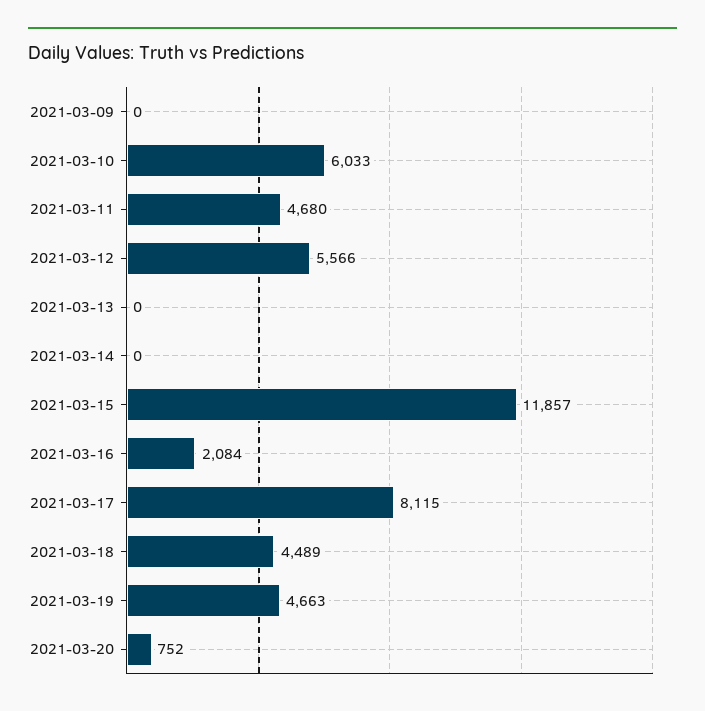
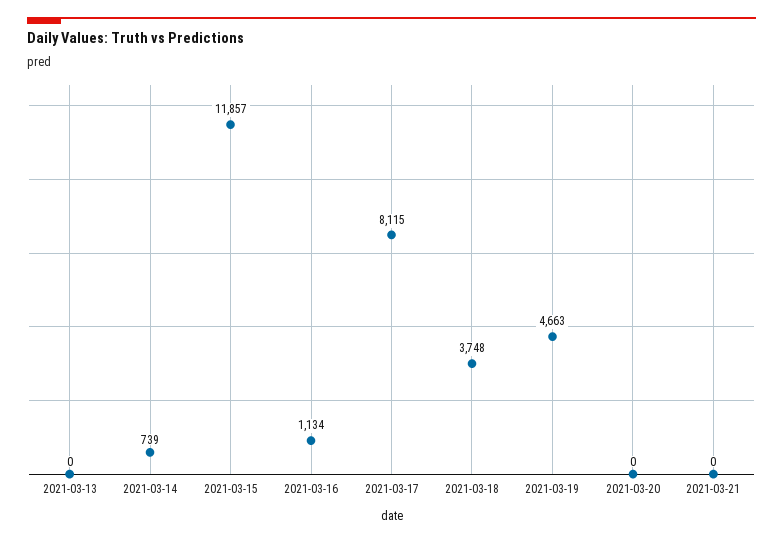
2021-03-09: 0 -> none
2021-03-10: 6033 -> none
2021-03-11: 4680 -> none
2021-03-12: 5566 -> none
2021-03-14: 0 -> 739
2021-03-16: 2084 -> 1134
2021-03-18: 4489 -> 3748
2021-03-20: 752 -> 0
2021-03-21: none -> 0

